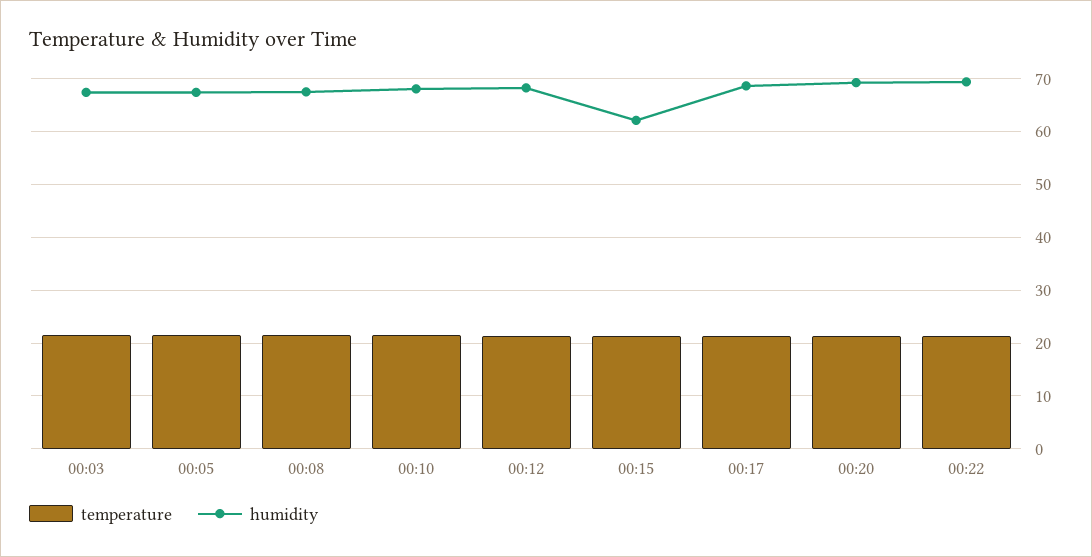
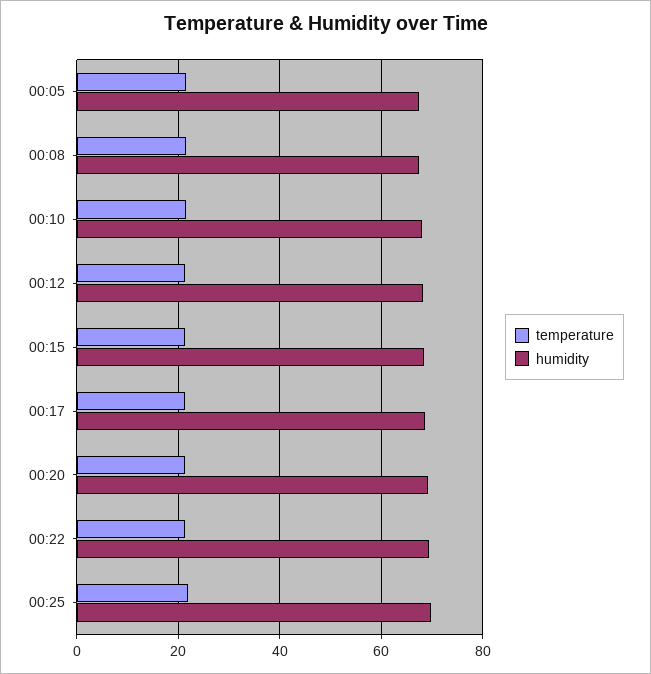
temperature, 00:03: 22 -> none
humidity, 00:03: 68 -> none
humidity, 00:15: 62 -> 68
temperature, 00:25: none -> 22
humidity, 00:25: none -> 70

